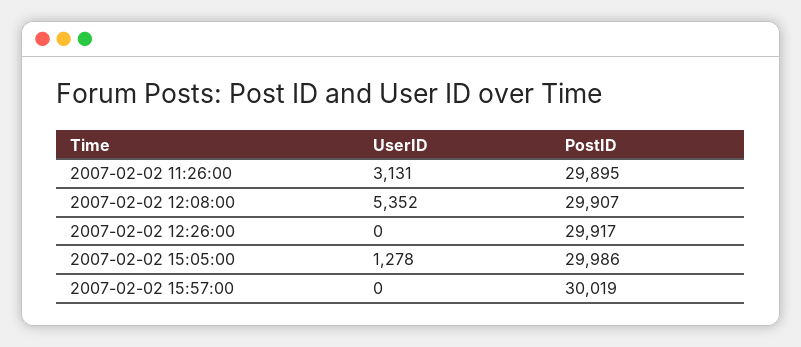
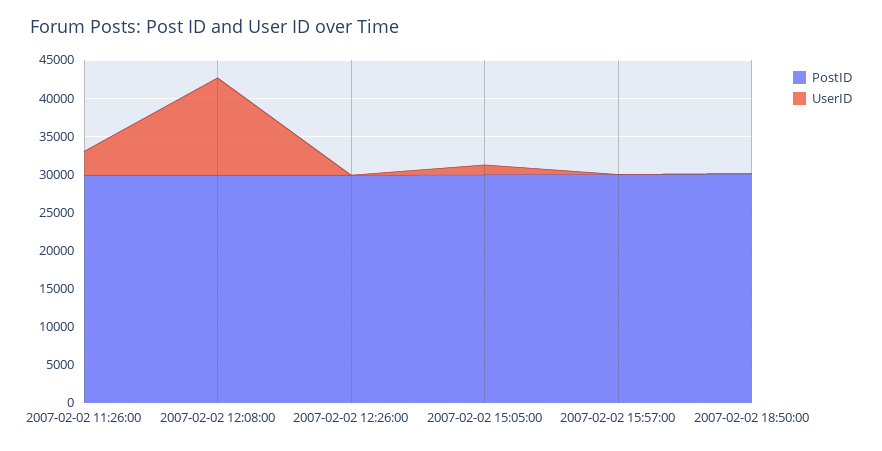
UserID, 2007-02-02 12:08:00: 5352 -> 12500
PostID, 2007-02-02 18:50:00: none -> 30000
UserID, 2007-02-02 18:50:00: none -> 0

